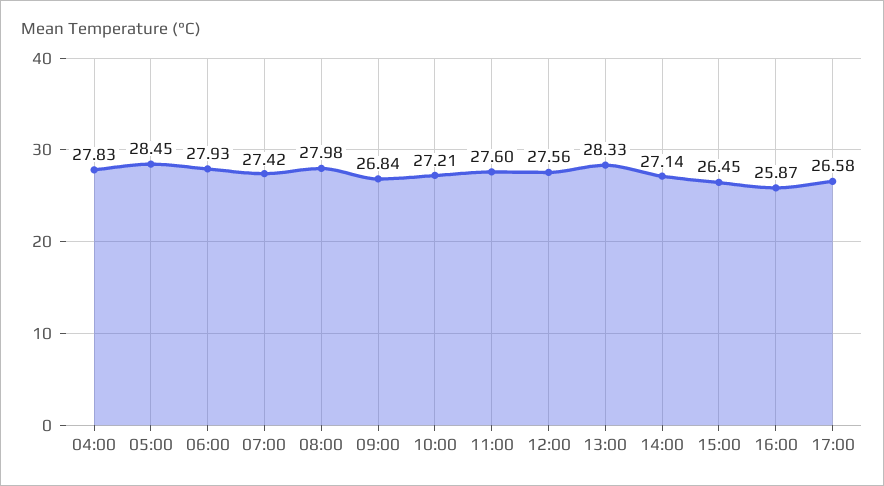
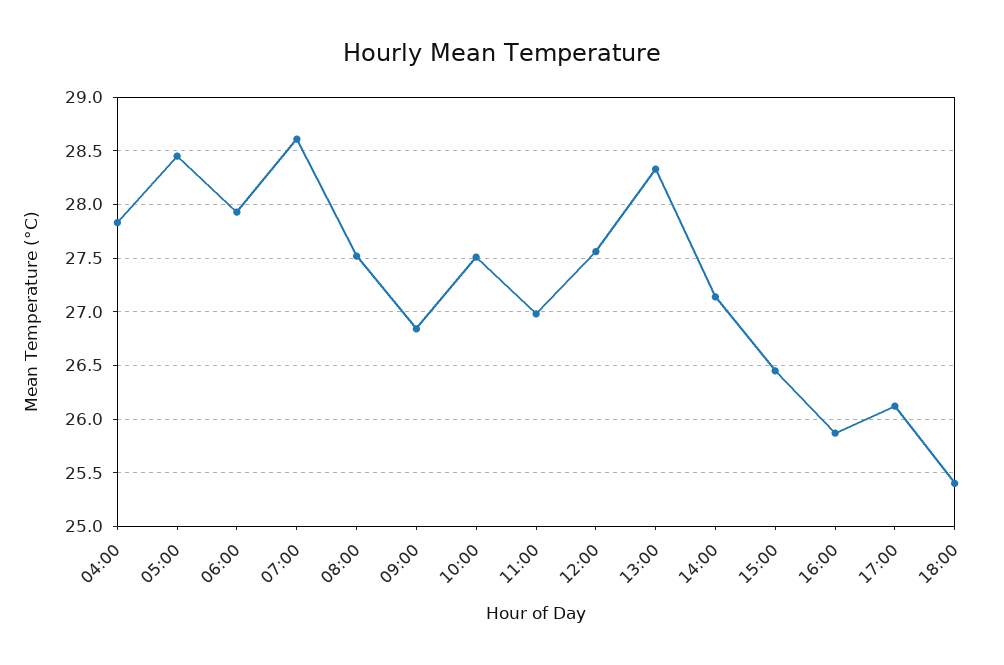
07:00: 27.42 -> 28.6
08:00: 27.98 -> 27.5
10:00: 27.21 -> 27.5
11:00: 27.6 -> 27
17:00: 26.58 -> 26.1
18:00: none -> 25.4

